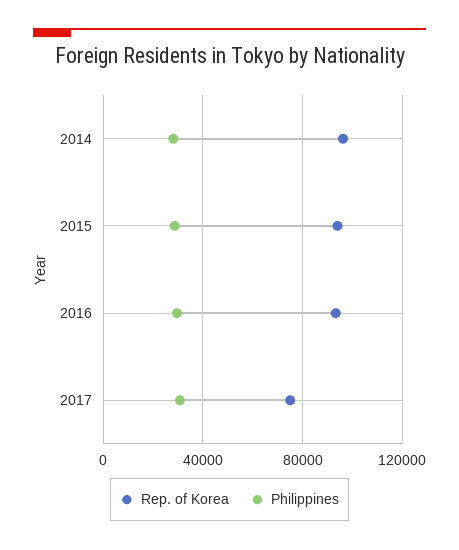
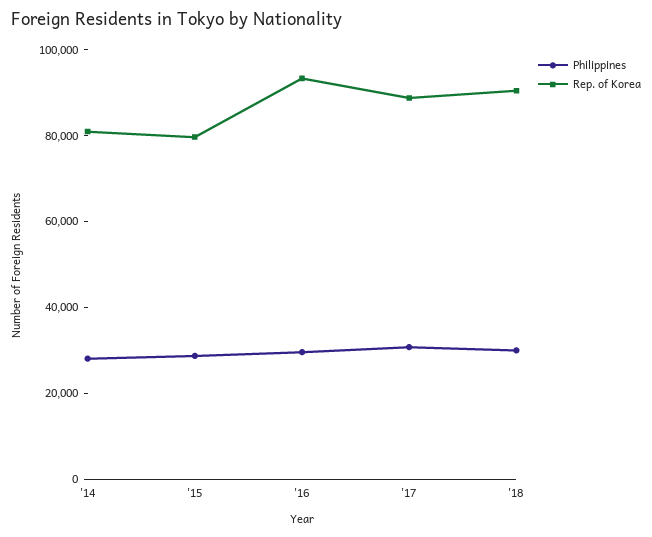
Rep. of Korea, 2014: 95000 -> 80000
Rep. of Korea, 2015: 95000 -> 80000
Rep. of Korea, 2017: 75000 -> 90000
Philippines, '18: none -> 30000
Rep. of Korea, '18: none -> 90000

